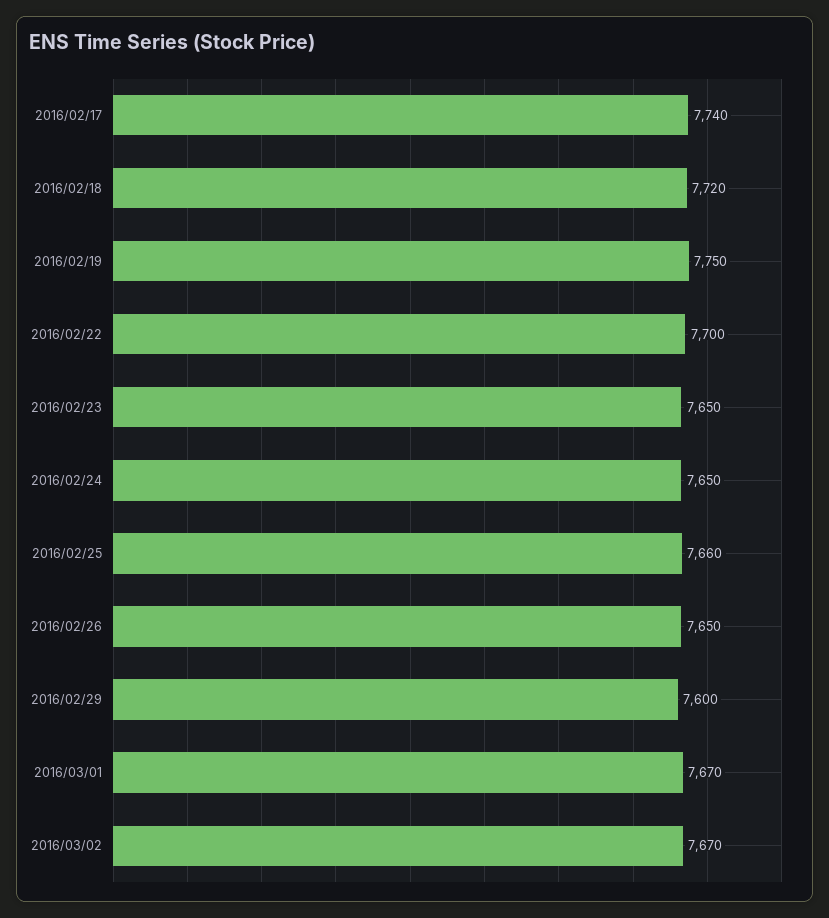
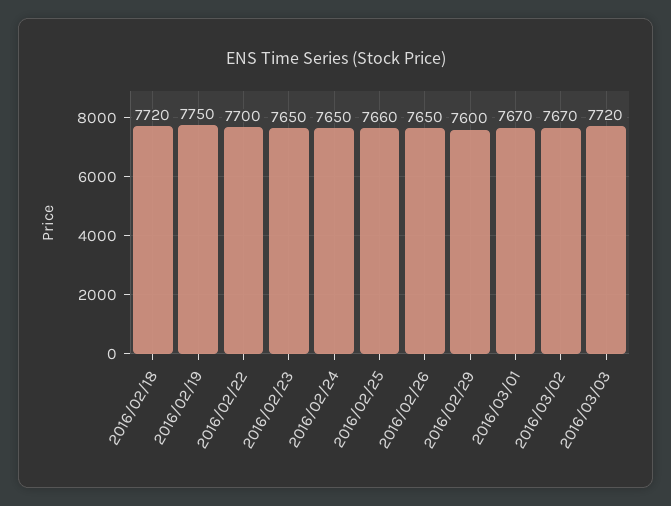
2016/02/17: 7740 -> none
2016/03/03: none -> 7720

